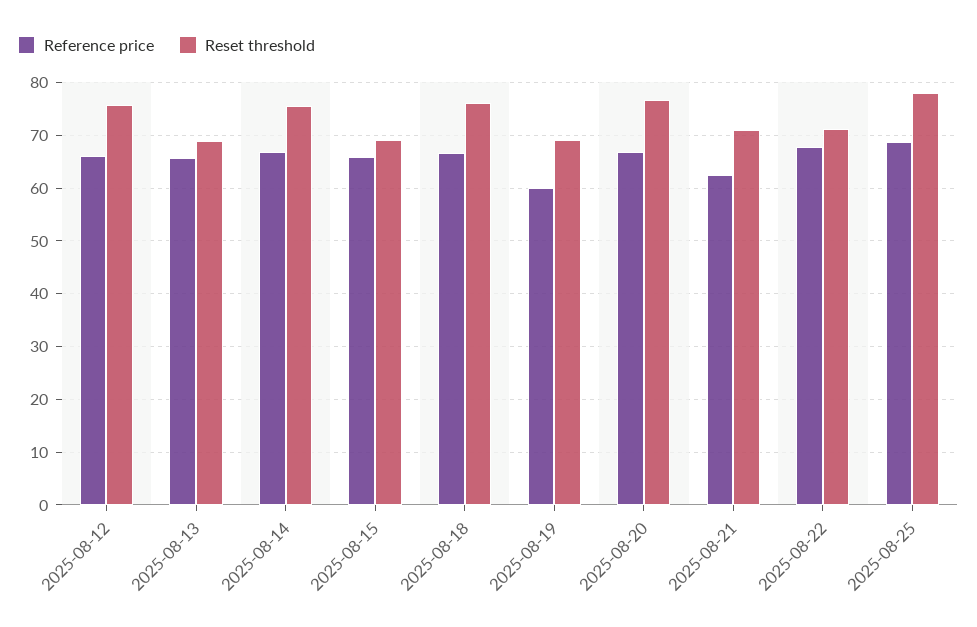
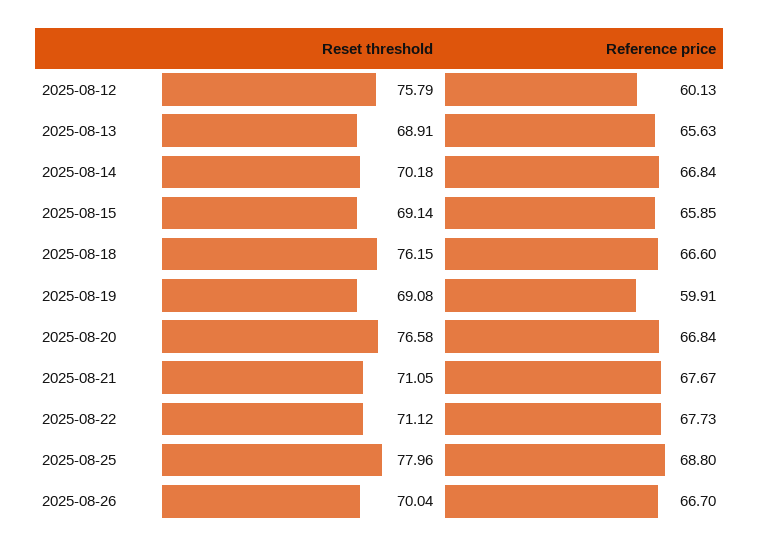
Reference price, 2025-08-12: 66 -> 60.13
Reset threshold, 2025-08-14: 76 -> 70.18
Reference price, 2025-08-21: 62 -> 67.67
Reset threshold, 2025-08-26: none -> 70.04
Reference price, 2025-08-26: none -> 66.7

